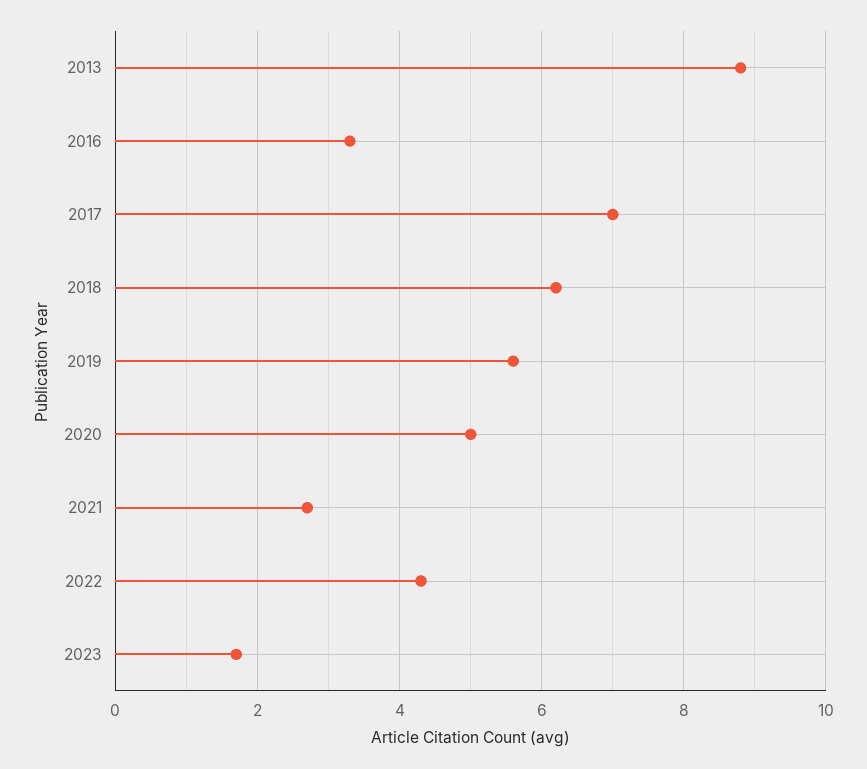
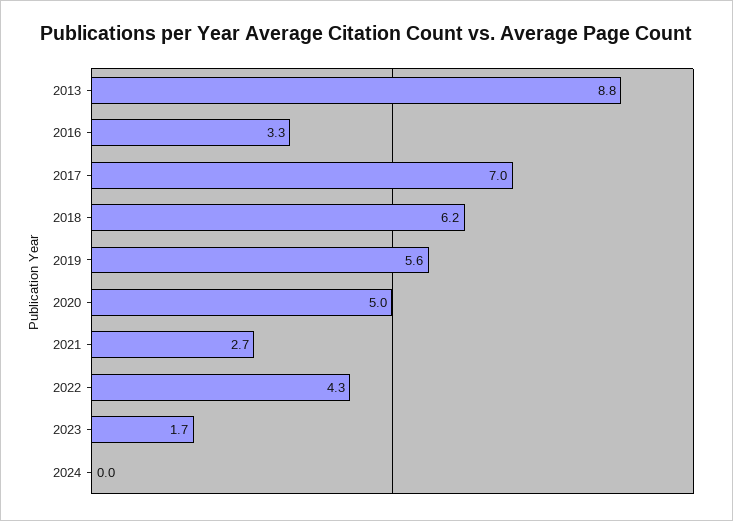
2024: none -> 0

